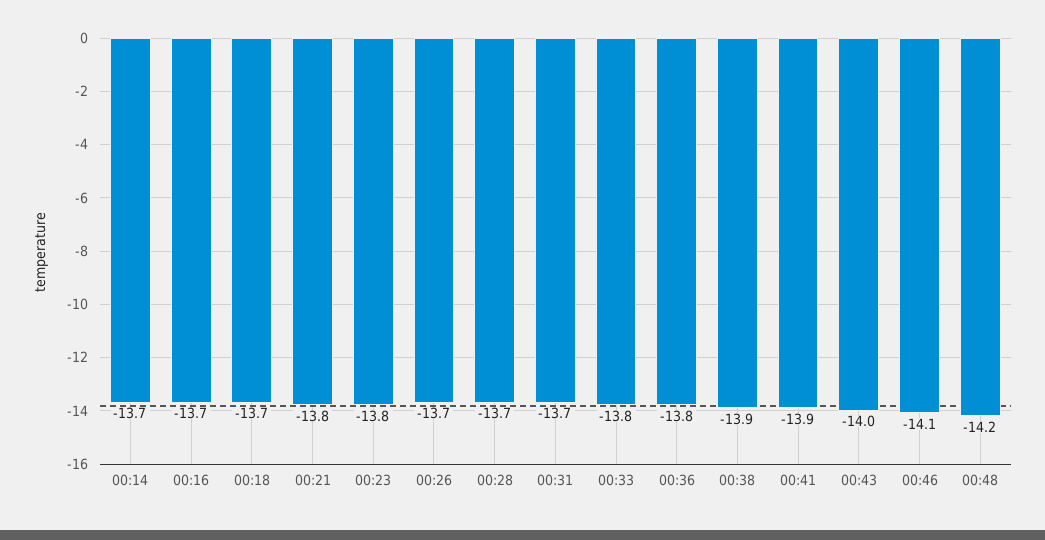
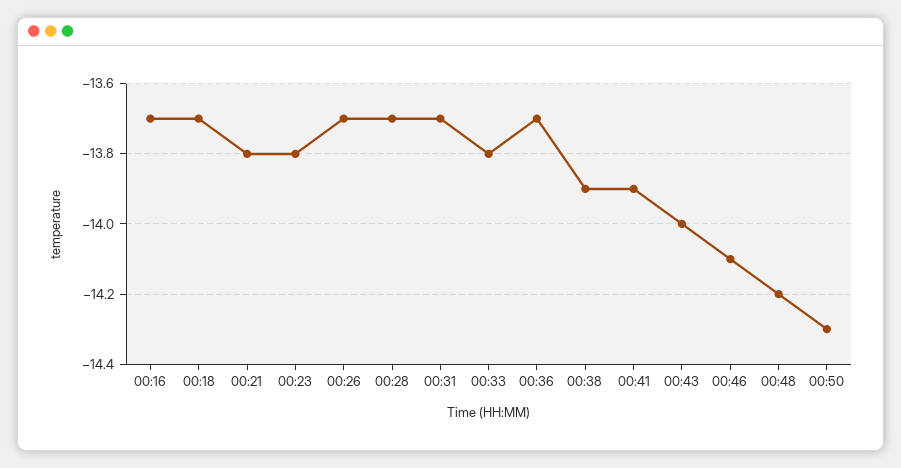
00:14: -13.7 -> none
00:36: -13.8 -> -13.7
00:50: none -> -14.3

